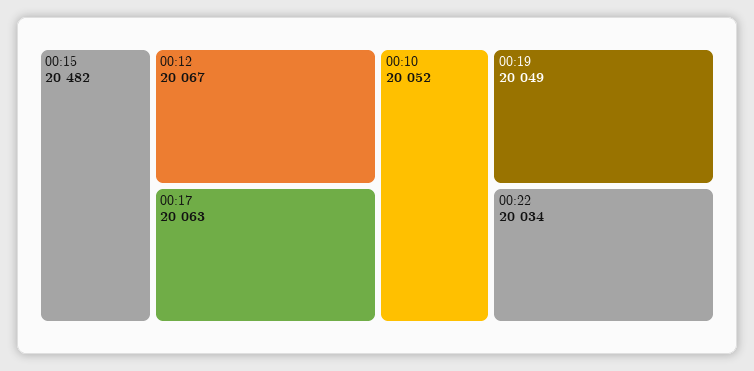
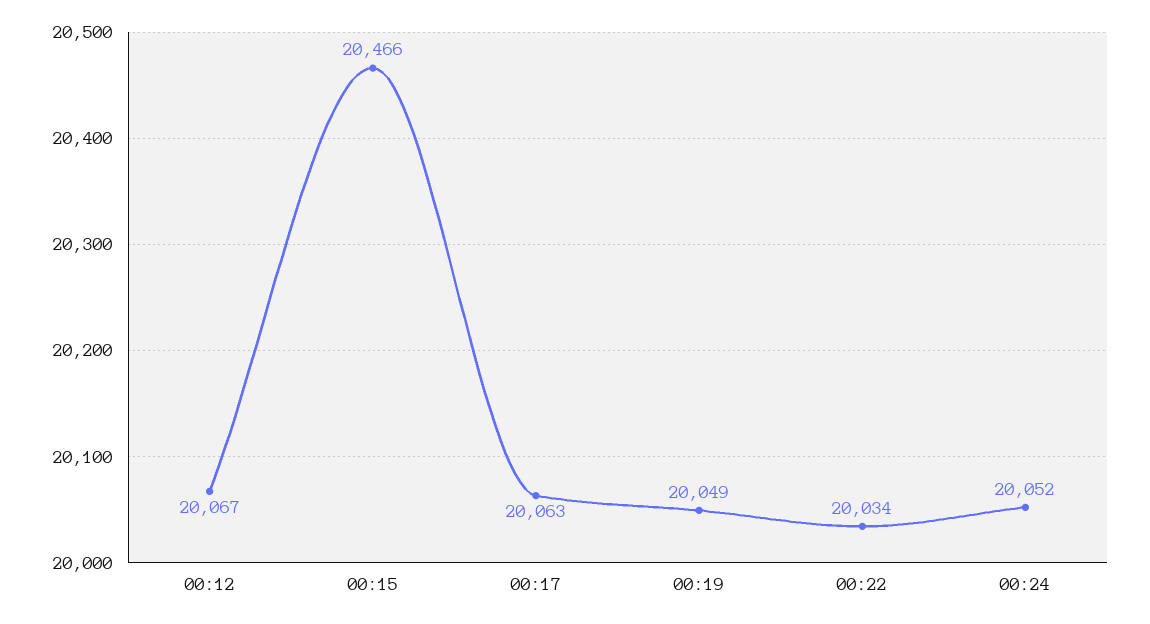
00:15: 20482 -> 20466
00:10: 20052 -> none
00:24: none -> 20052

